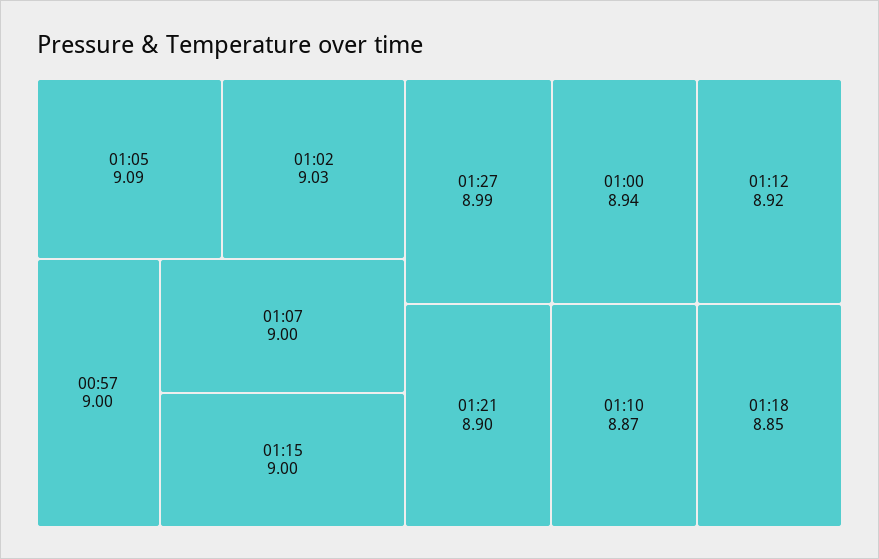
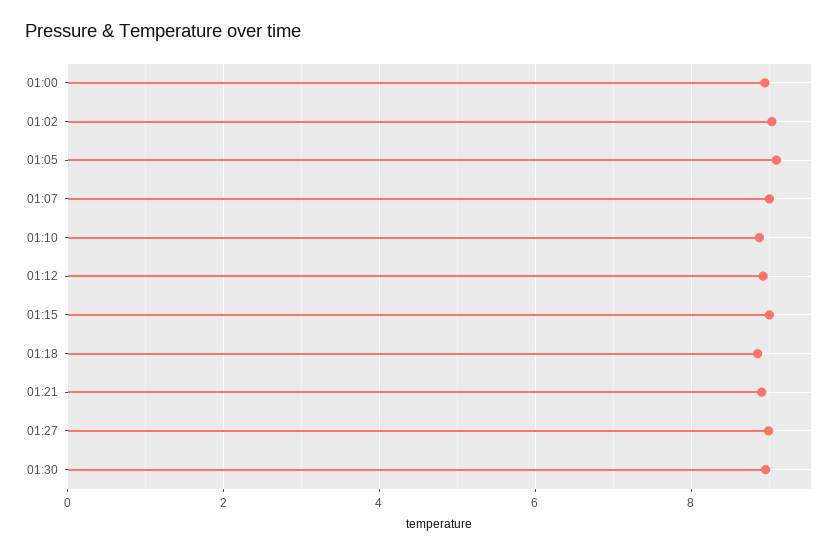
00:57: 9 -> none
01:30: none -> 9

